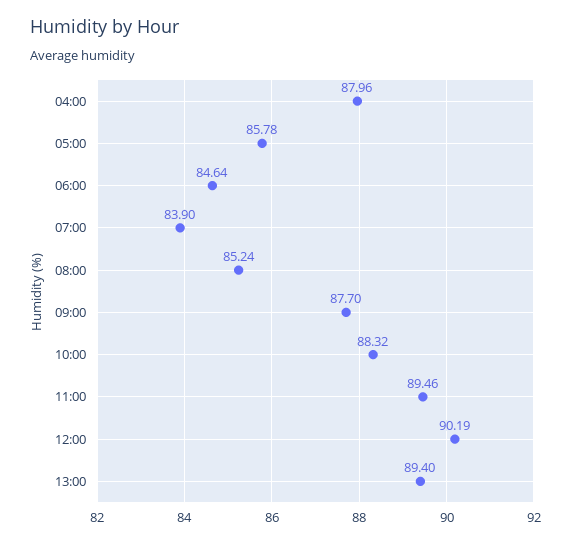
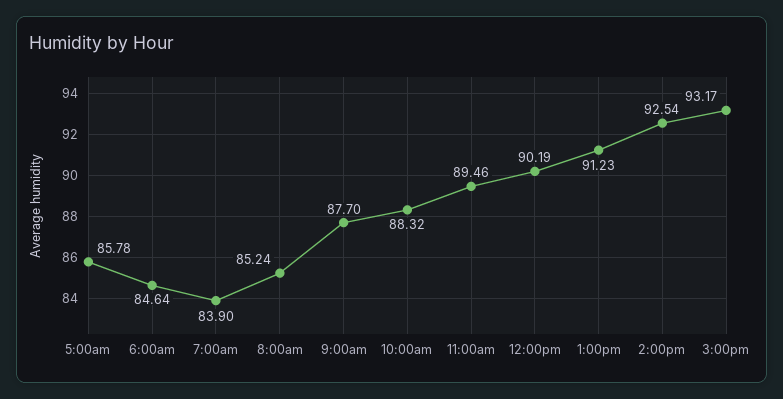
04:00: 87.96 -> none
13:00: 89.4 -> 91.23
2:00pm: none -> 92.54
3:00pm: none -> 93.17

